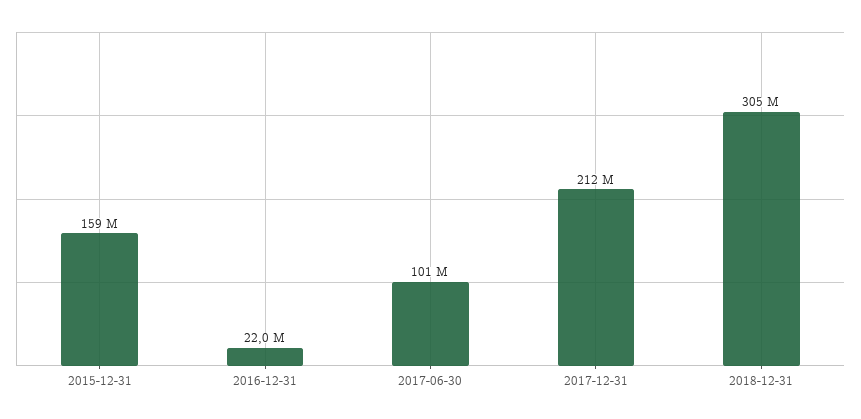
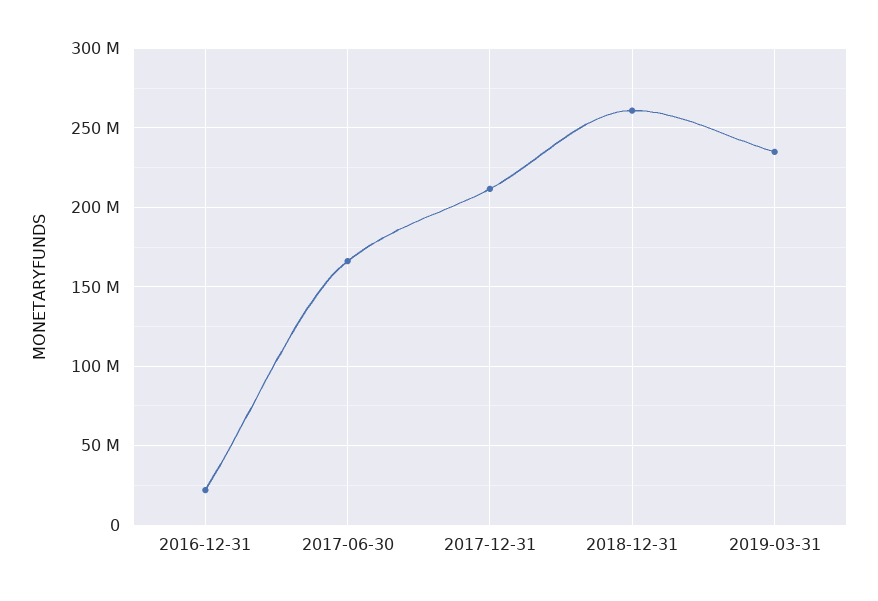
2015-12-31: 159000000 -> none
2017-06-30: 101000000 -> 165000000
2018-12-31: 305000000 -> 260000000
2019-03-31: none -> 235000000

